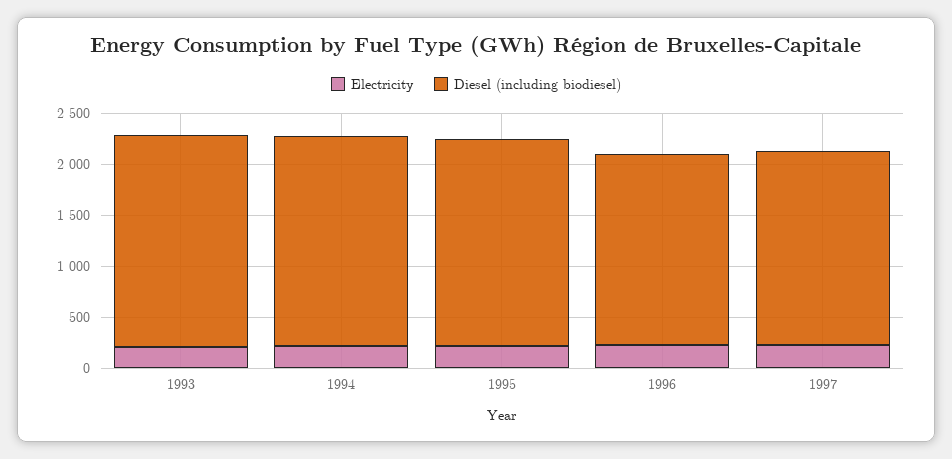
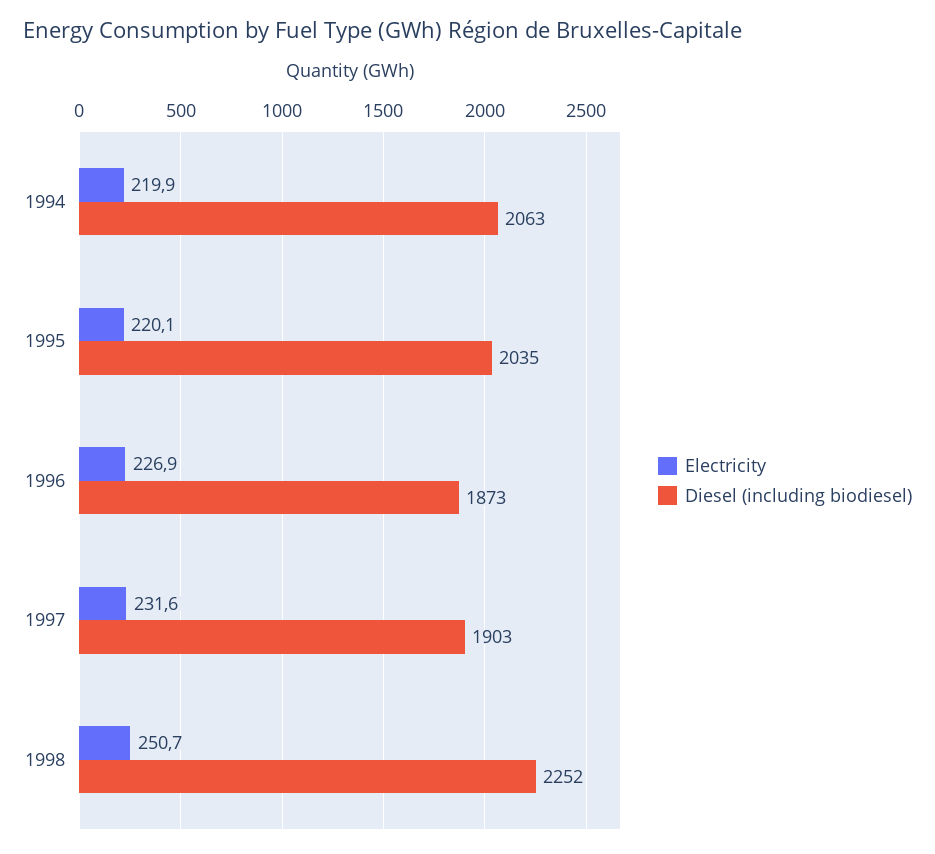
Electricity, 1993: 200 -> none
Diesel (including biodiesel), 1993: 2100 -> none
Electricity, 1998: none -> 250.7
Diesel (including biodiesel), 1998: none -> 2252

